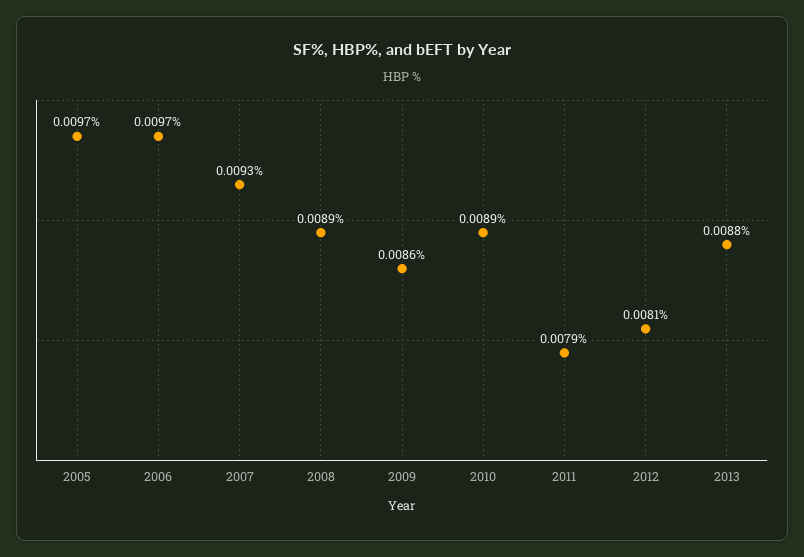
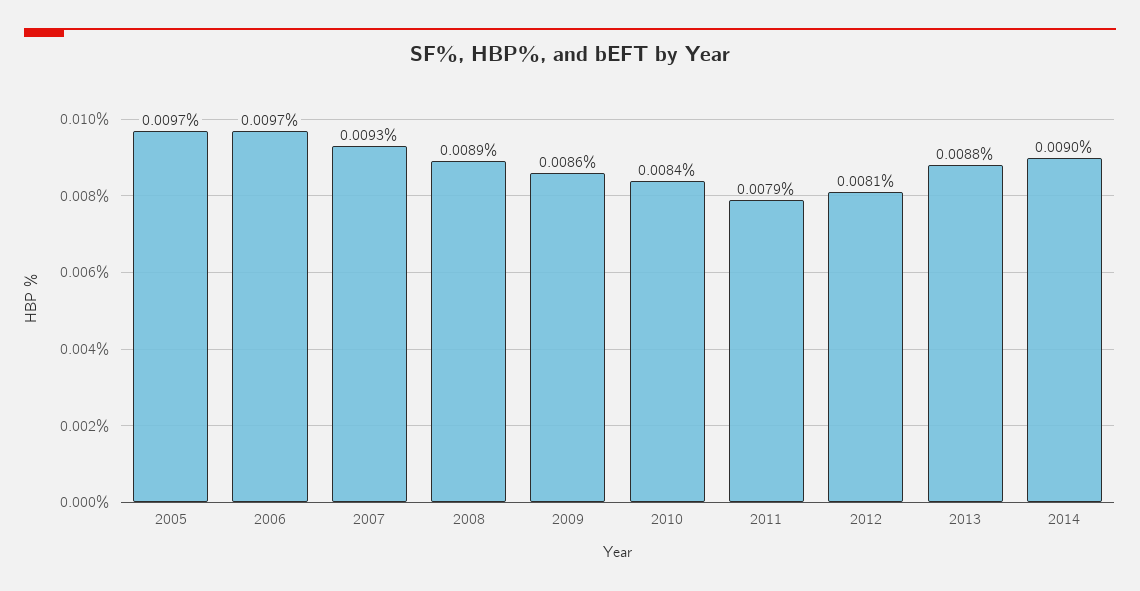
2010: 0.0089 -> 0.0084
2014: none -> 0.009

